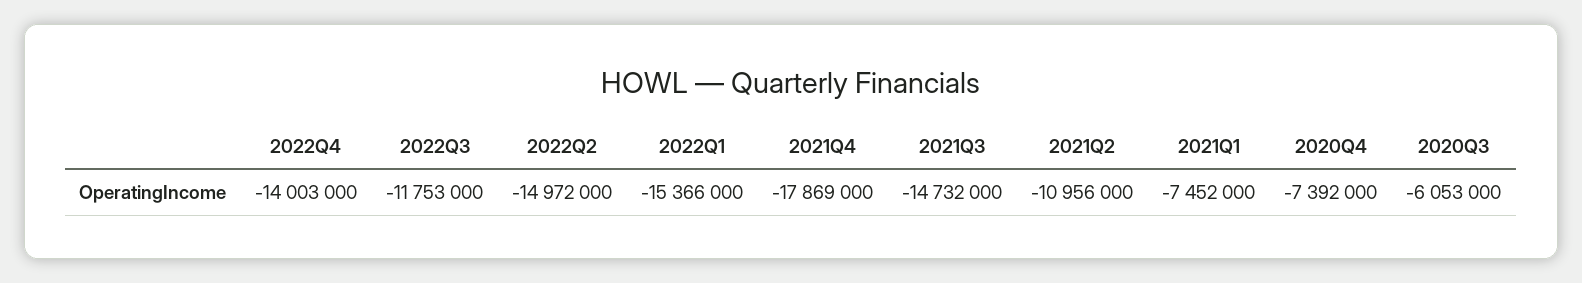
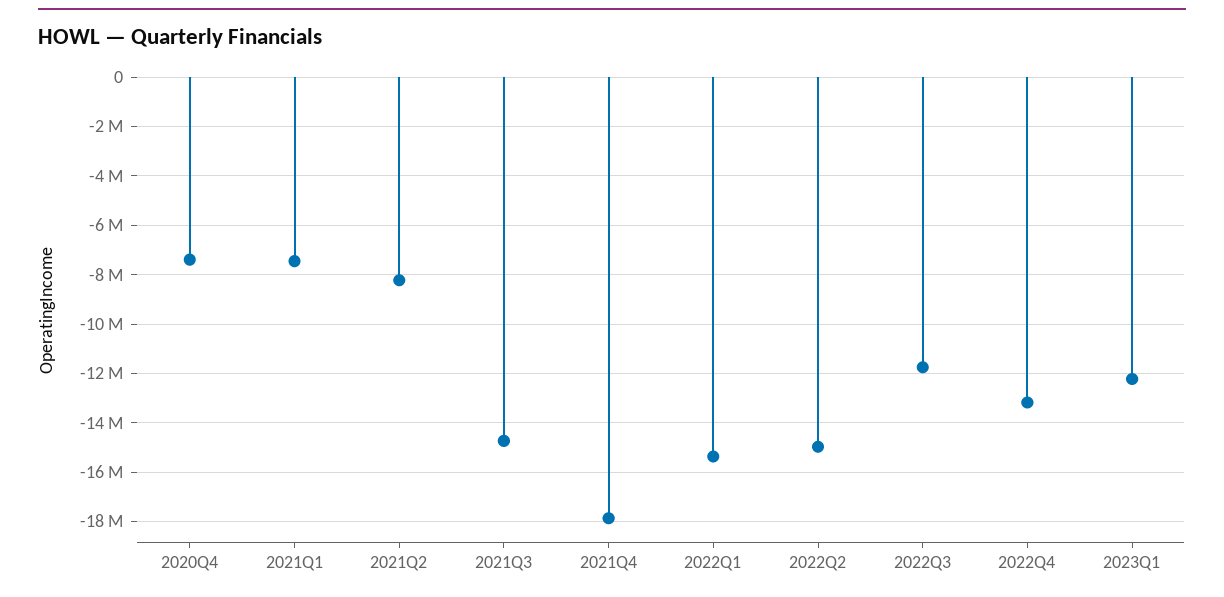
2022Q4: -14003000 -> -13250000
2021Q2: -10956000 -> -8250000
2020Q3: -6053000 -> none
2023Q1: none -> -12250000

